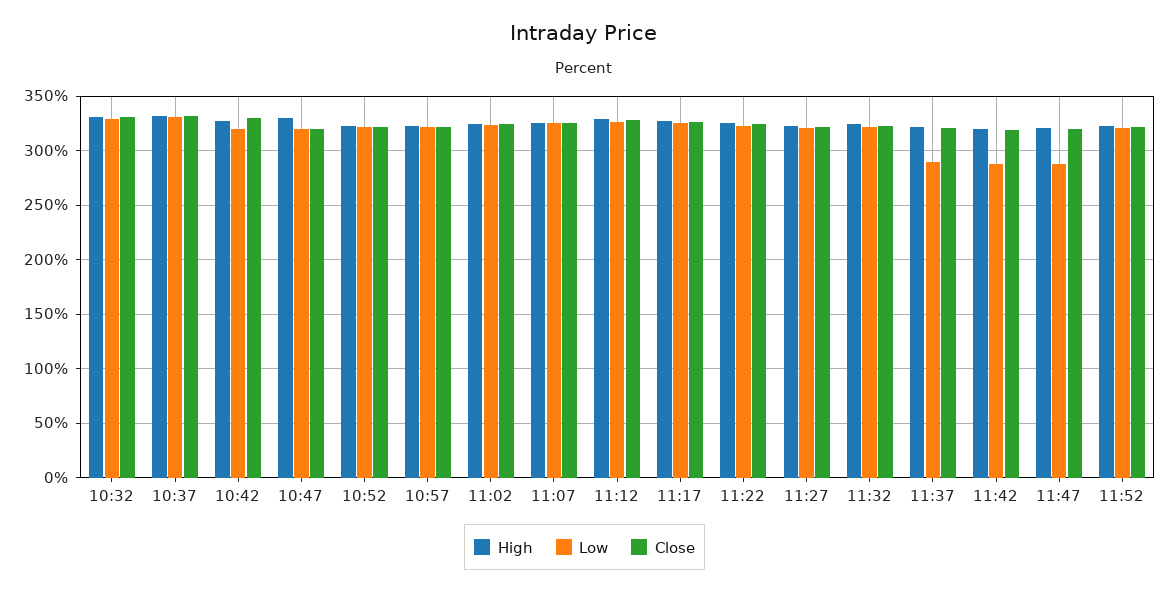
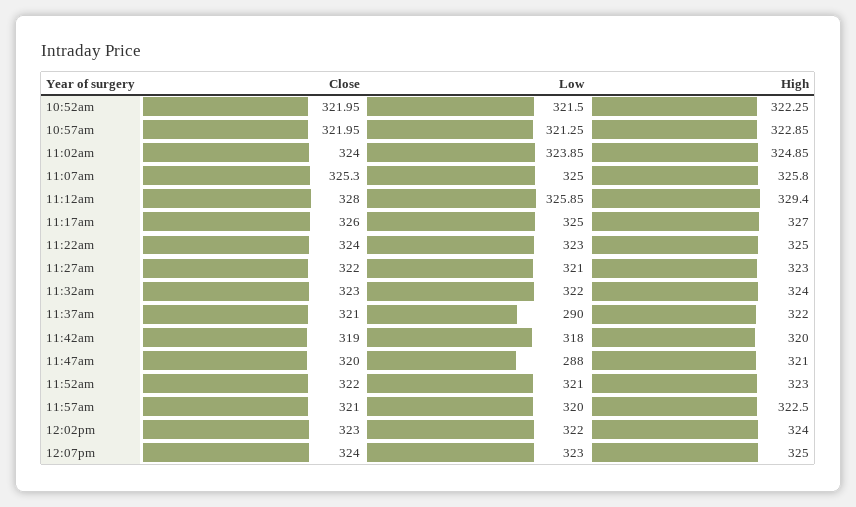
High, 10:32: 330 -> none
Low, 10:32: 330 -> none
Close, 10:32: 330 -> none
High, 10:37: 330 -> none
Low, 10:37: 330 -> none
Close, 10:37: 330 -> none
High, 10:42: 330 -> none
Low, 10:42: 320 -> none
Close, 10:42: 330 -> none
High, 10:47: 330 -> none
Low, 10:47: 320 -> none
Close, 10:47: 320 -> none
Low, 11:42: 290 -> 318
Close, 11:57am: none -> 321
Low, 11:57am: none -> 320
High, 11:57am: none -> 322.5
Close, 12:02pm: none -> 323
Low, 12:02pm: none -> 322
High, 12:02pm: none -> 324
Close, 12:07pm: none -> 324
Low, 12:07pm: none -> 323
High, 12:07pm: none -> 325

